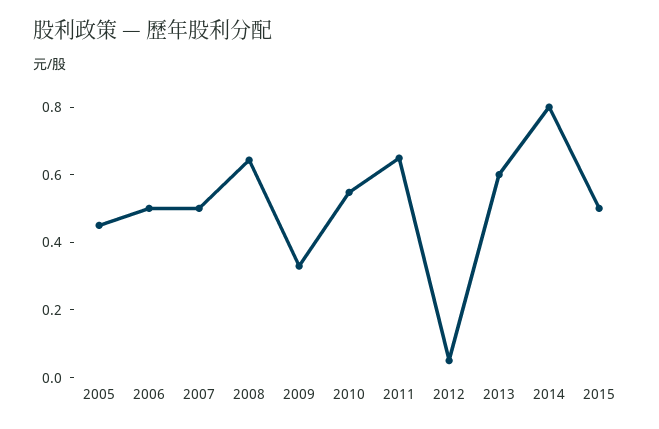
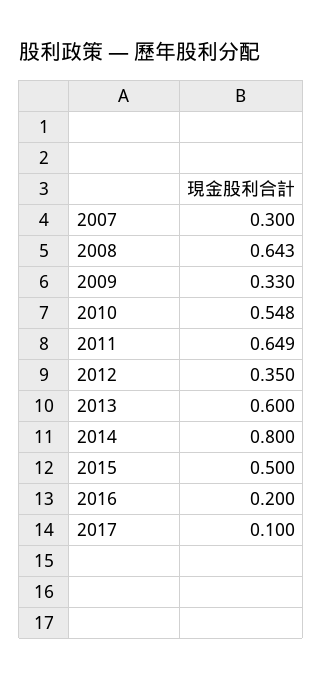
2005: 0.45 -> none
2006: 0.5 -> none
2007: 0.5 -> 0.3
2012: 0.05 -> 0.35
2016: none -> 0.2
2017: none -> 0.1

